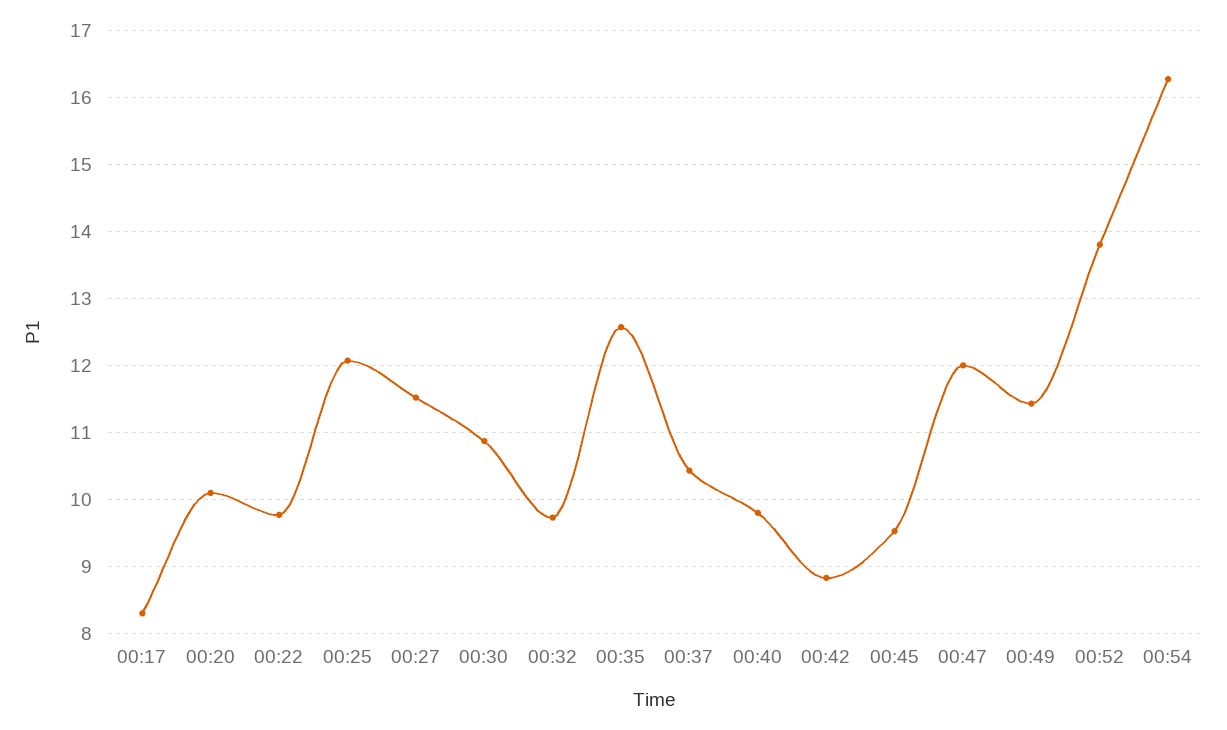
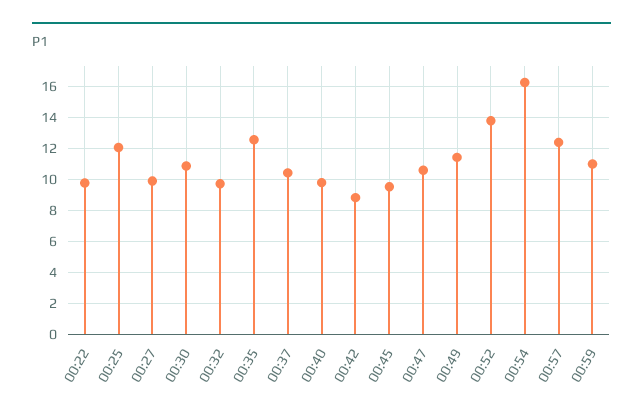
00:17: 8.3 -> none
00:20: 10.1 -> none
00:27: 11.5 -> 10
00:47: 12 -> 10.5
00:57: none -> 12.5
00:59: none -> 11

